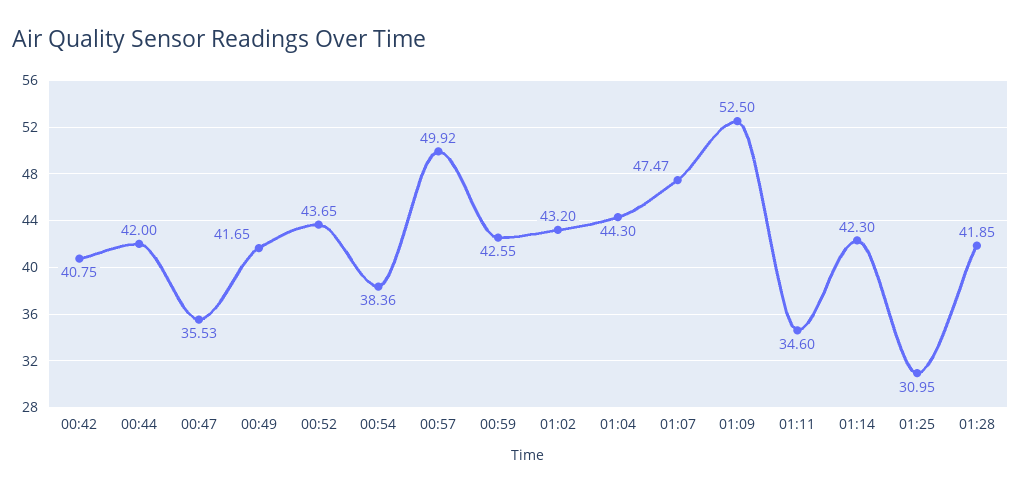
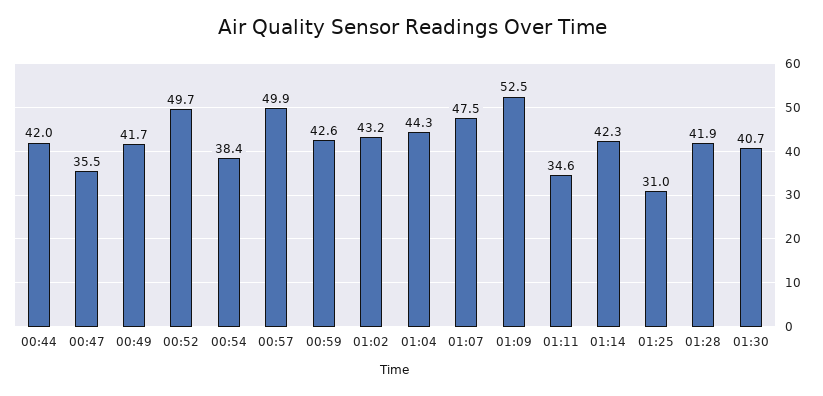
00:42: 40.75 -> none
00:52: 43.65 -> 49.7
01:30: none -> 40.7

